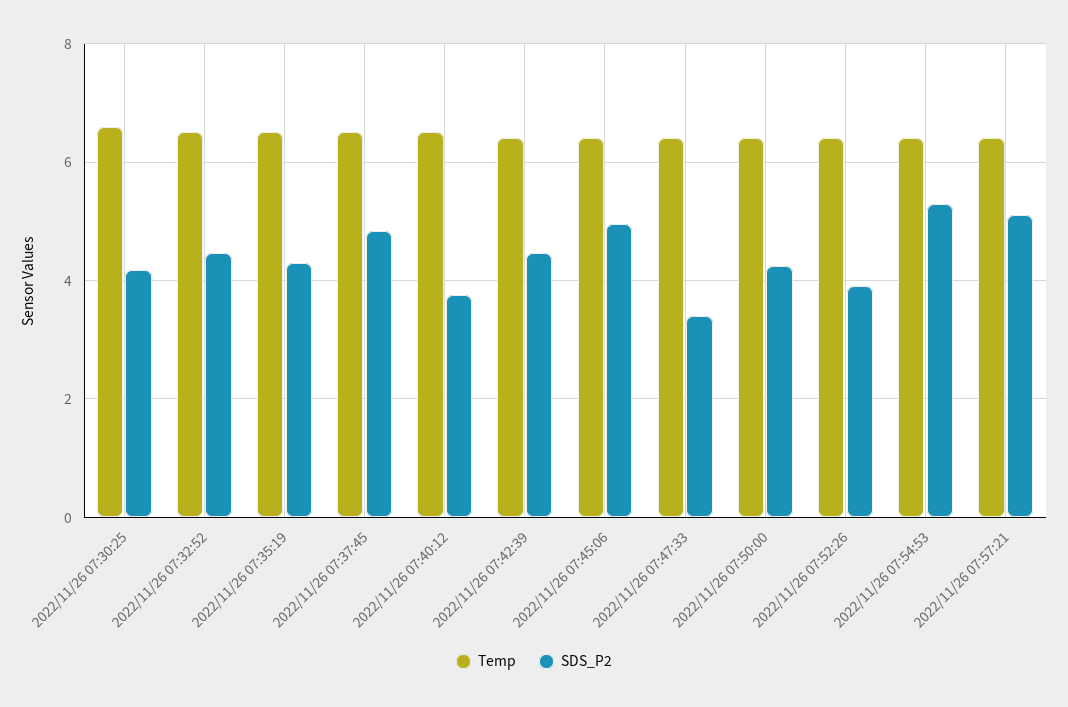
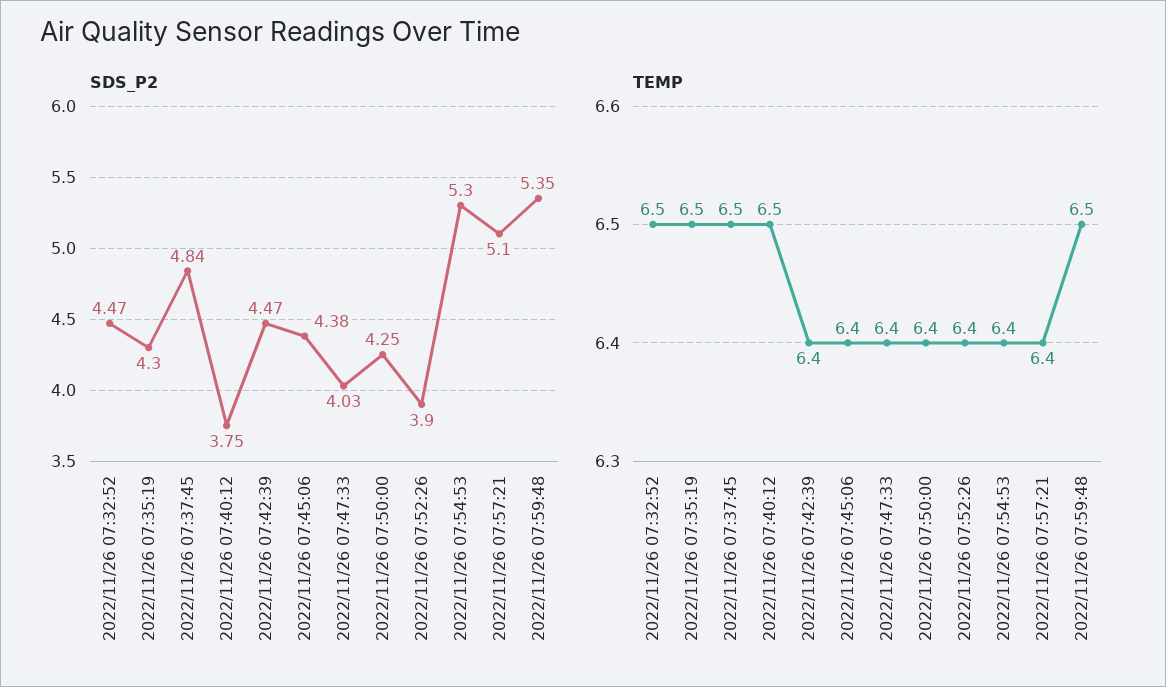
Temp, 2022/11/26 07:30:25: 6.6 -> none
SDS_P2, 2022/11/26 07:30:25: 4.2 -> none
SDS_P2, 2022/11/26 07:45:06: 5 -> 4.38
SDS_P2, 2022/11/26 07:47:33: 3.4 -> 4.03
SDS_P2, 2022/11/26 07:59:48: none -> 5.35
Temp, 2022/11/26 07:59:48: none -> 6.5

